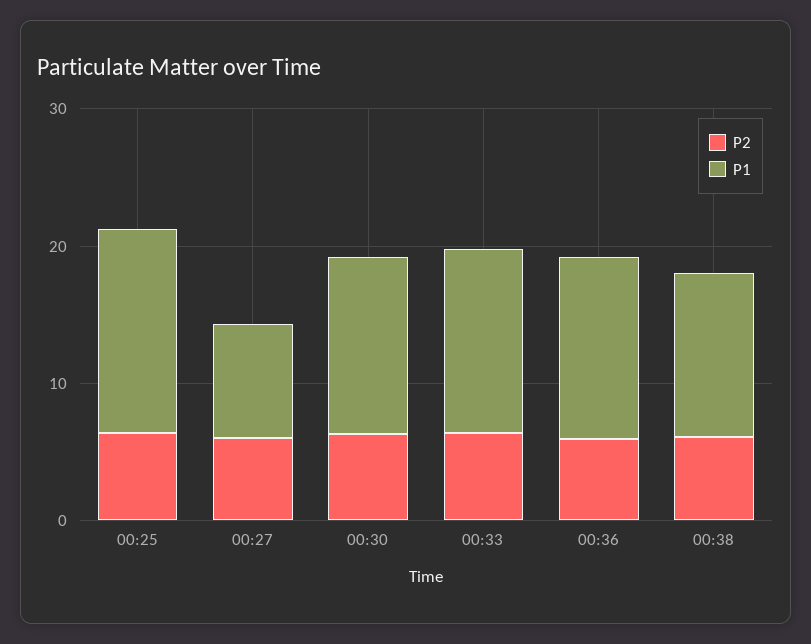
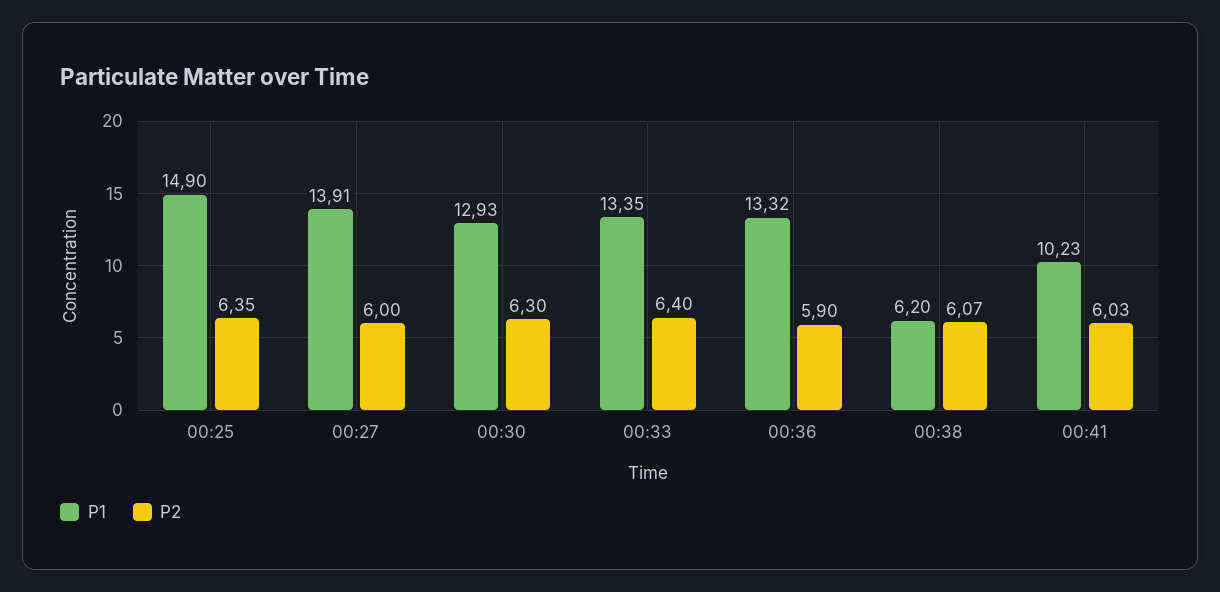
P1, 00:27: 8 -> 13.91
P1, 00:38: 12 -> 6.2
P1, 00:41: none -> 10.23
P2, 00:41: none -> 6.03

